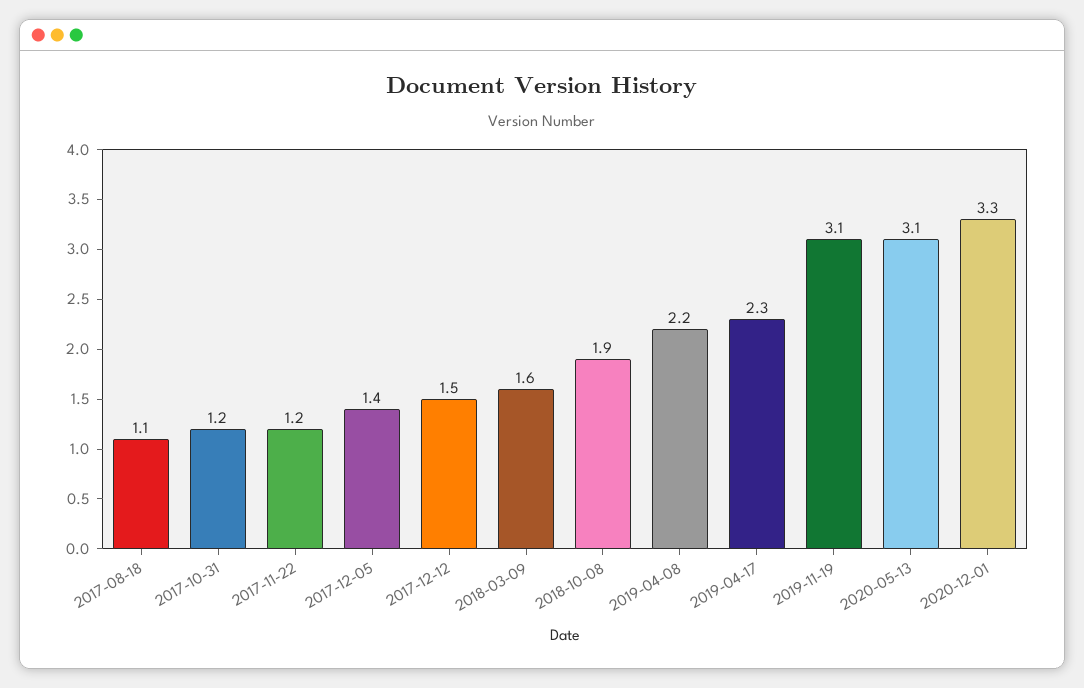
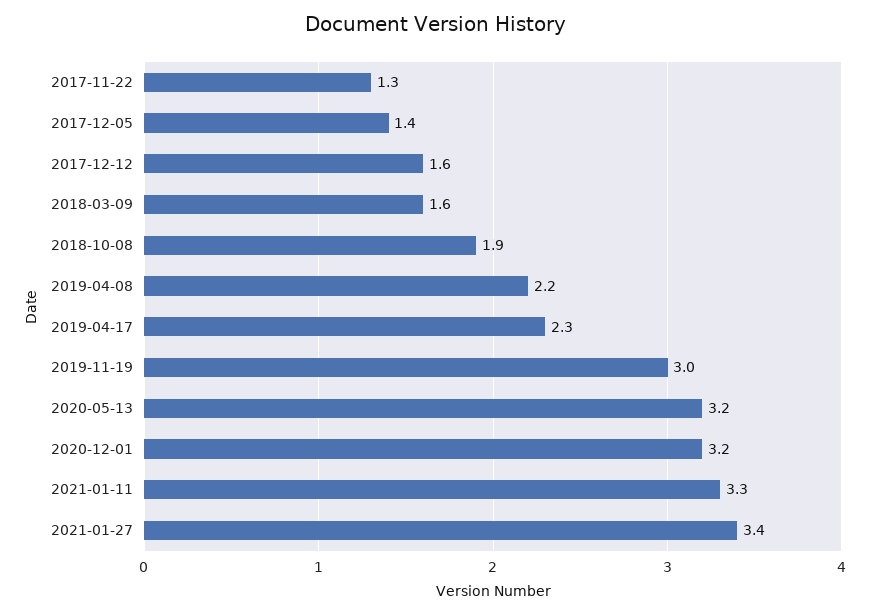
2017-08-18: 1.1 -> none
2017-10-31: 1.2 -> none
2017-11-22: 1.2 -> 1.3
2017-12-12: 1.5 -> 1.6
2019-11-19: 3.1 -> 3
2020-05-13: 3.1 -> 3.2
2020-12-01: 3.3 -> 3.2
2021-01-11: none -> 3.3
2021-01-27: none -> 3.4

